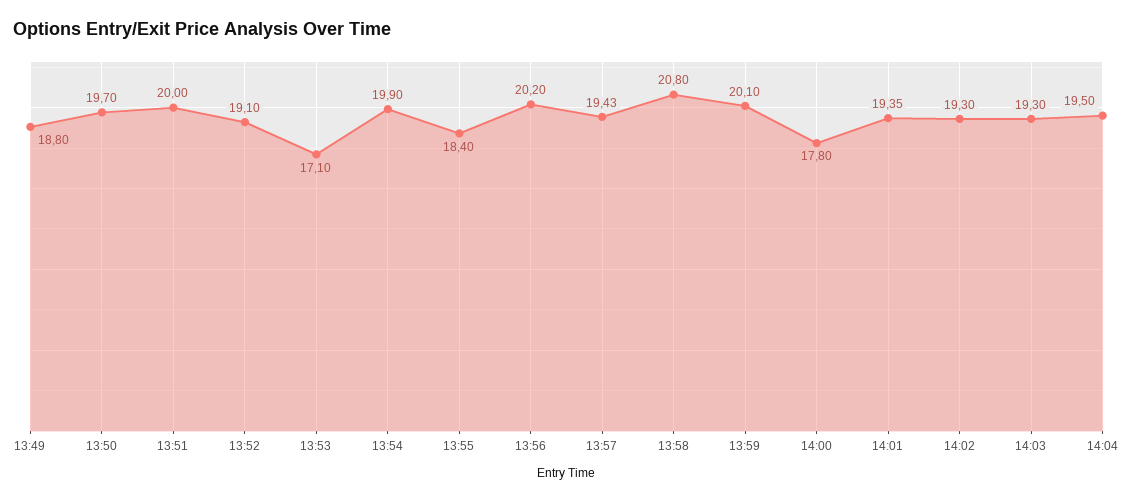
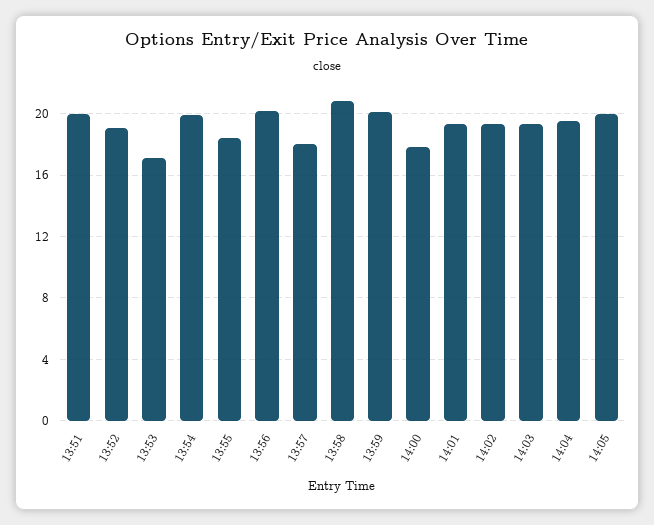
13:49: 18.8 -> none
13:50: 19.7 -> none
13:57: 19.43 -> 18
14:05: none -> 20

